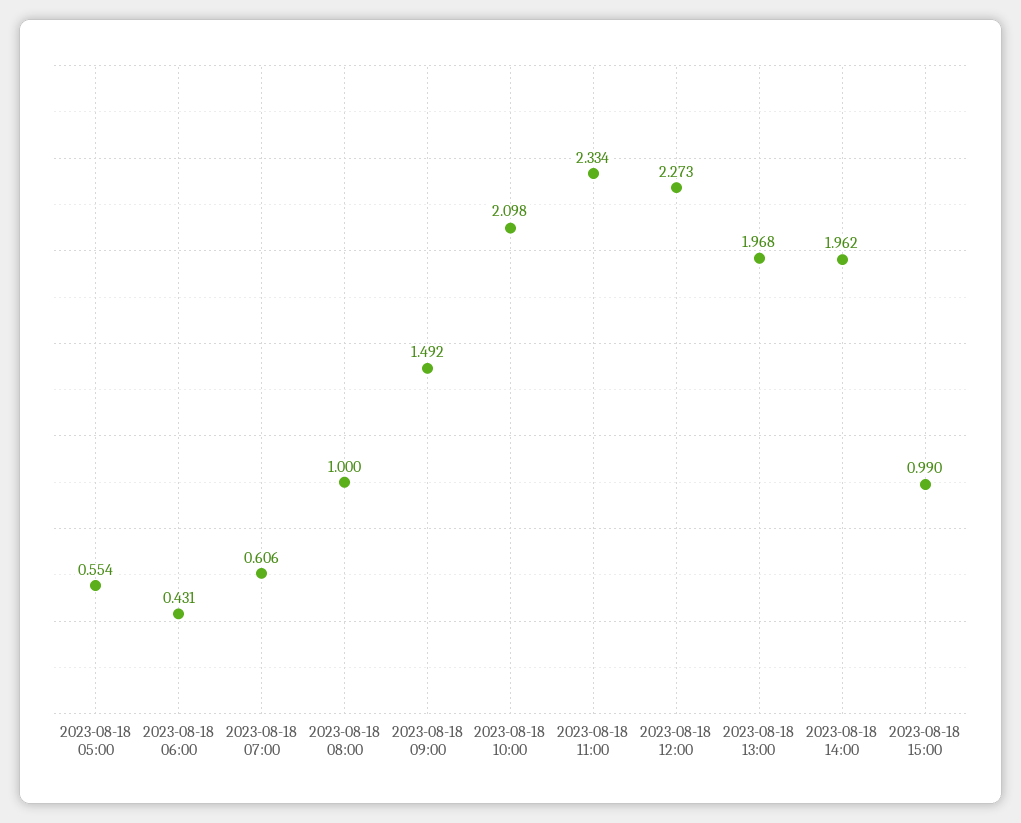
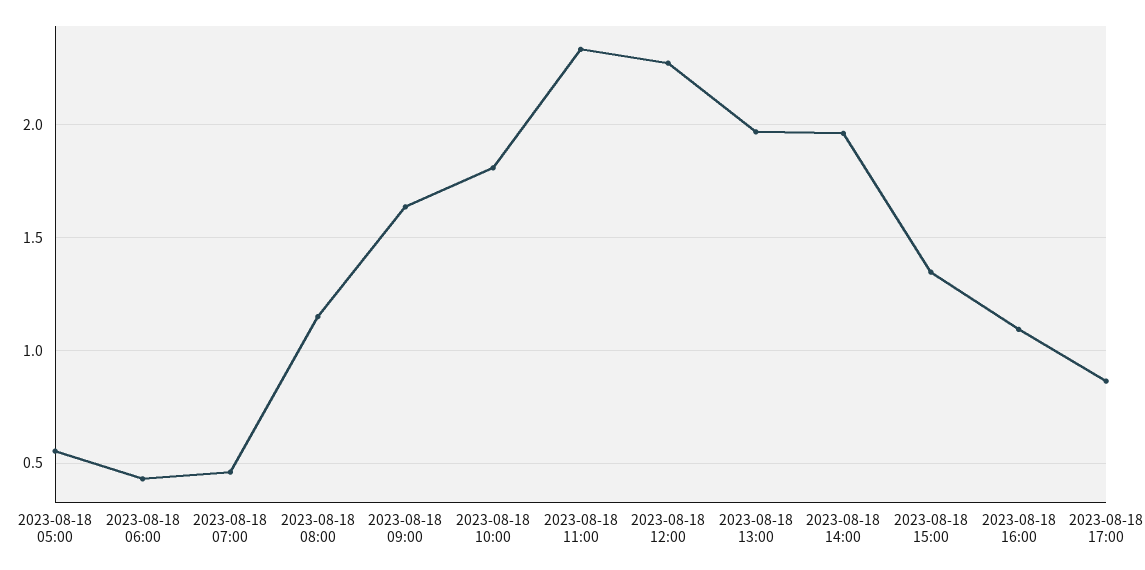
2023-08-18 07:00: 0.606 -> 0.45
2023-08-18 08:00: 1 -> 1.15
2023-08-18 09:00: 1.492 -> 1.65
2023-08-18 10:00: 2.098 -> 1.8
2023-08-18 15:00: 0.99 -> 1.35
2023-08-18 16:00: none -> 1.1
2023-08-18 17:00: none -> 0.85

